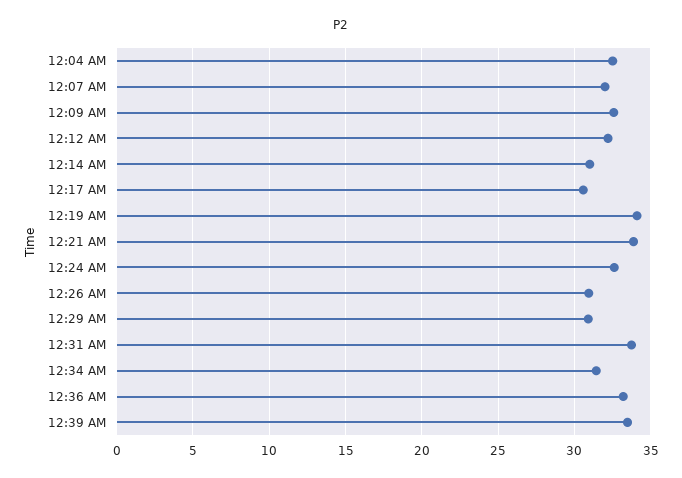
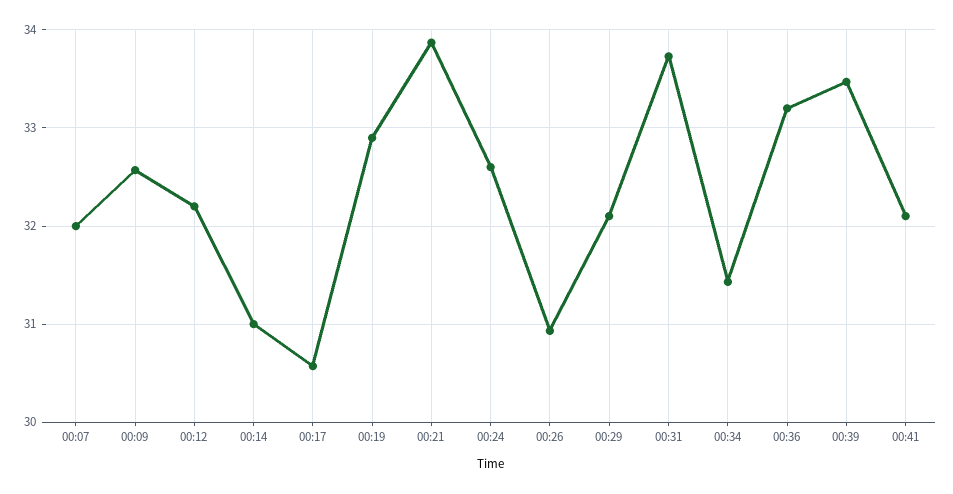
12:04 AM: 32.5 -> none
12:19 AM: 34 -> 32.9
12:29 AM: 31 -> 32.1
00:41: none -> 32.1

